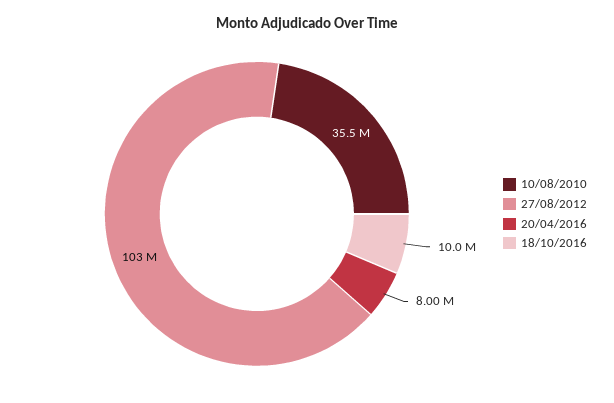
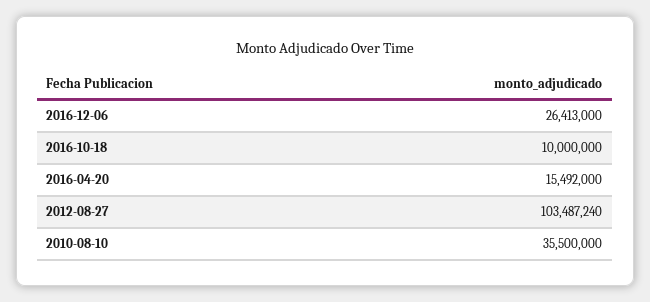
20/04/2016: 8000000 -> 15492000
2016-12-06: none -> 26413000

